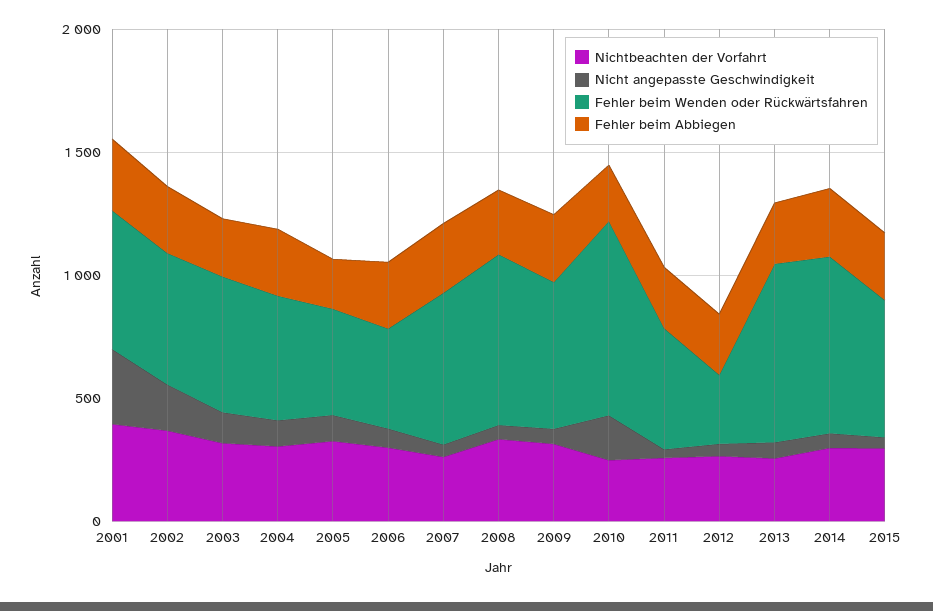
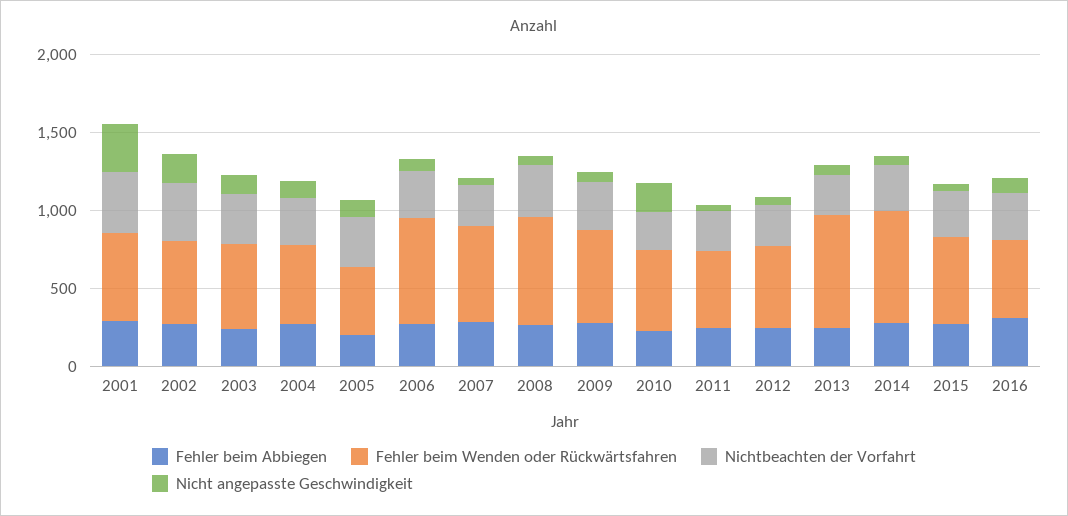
Fehler beim Wenden oder Rückwärtsfahren, 2006: 400 -> 700
Fehler beim Wenden oder Rückwärtsfahren, 2010: 800 -> 500
Fehler beim Wenden oder Rückwärtsfahren, 2012: 300 -> 500
Fehler beim Abbiegen, 2016: none -> 300
Fehler beim Wenden oder Rückwärtsfahren, 2016: none -> 500
Nichtbeachten der Vorfahrt, 2016: none -> 300
Nicht angepasste Geschwindigkeit, 2016: none -> 100

